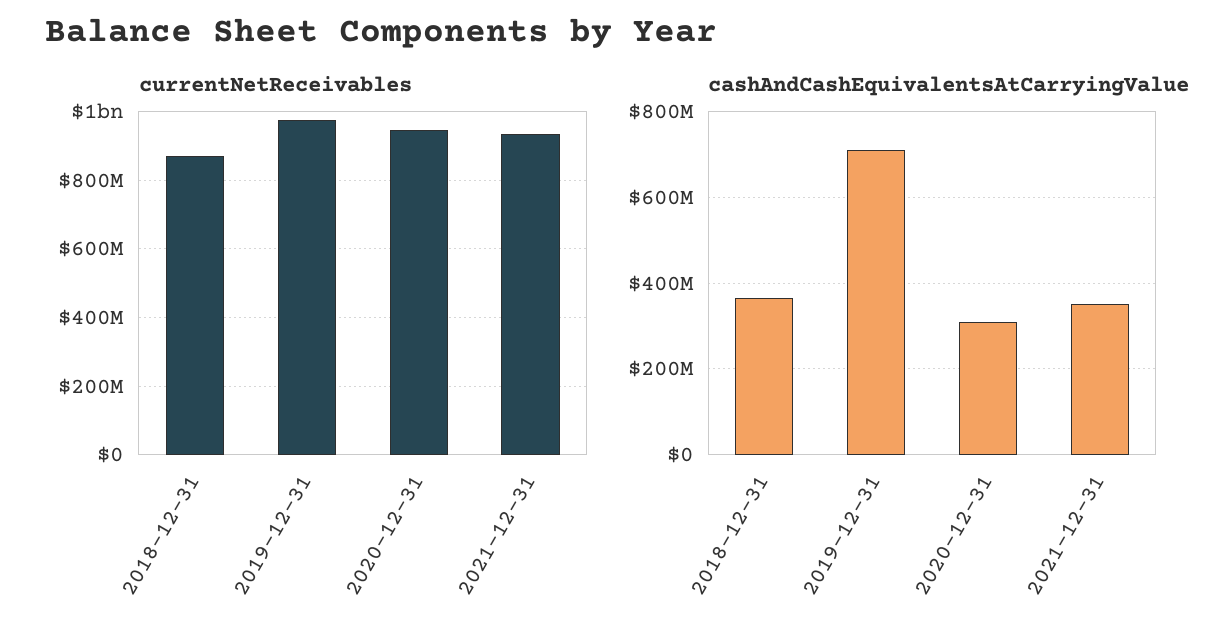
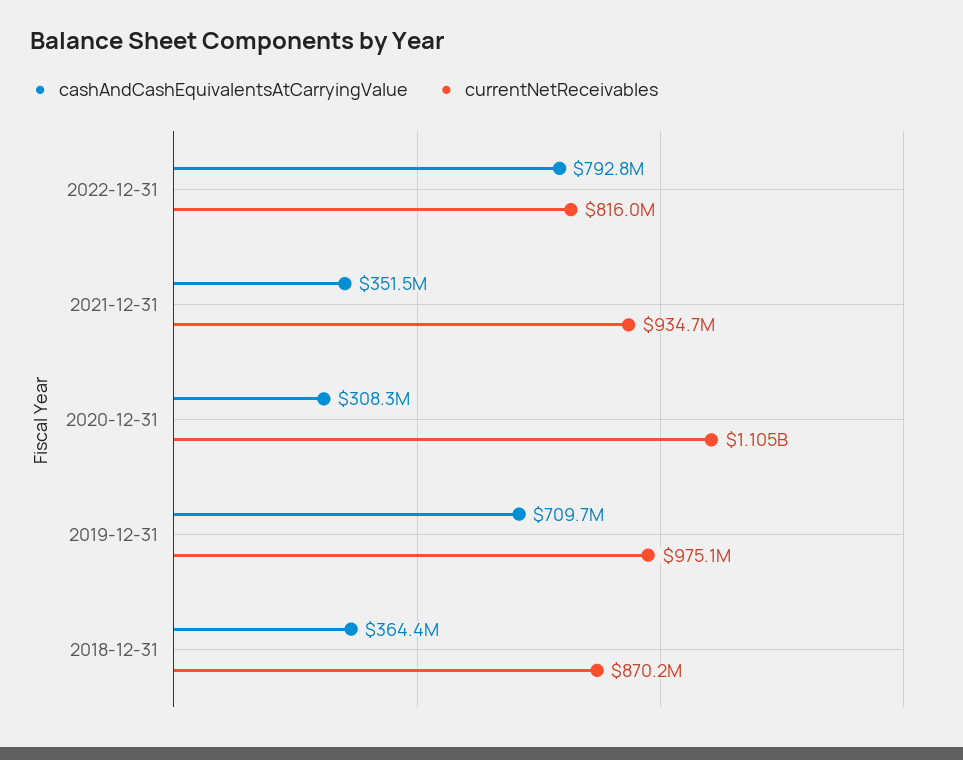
currentNetReceivables, 2020-12-31: 940000000 -> 1105000000
cashAndCashEquivalentsAtCarryingValue, 2022-12-31: none -> 792800000
currentNetReceivables, 2022-12-31: none -> 816000000

